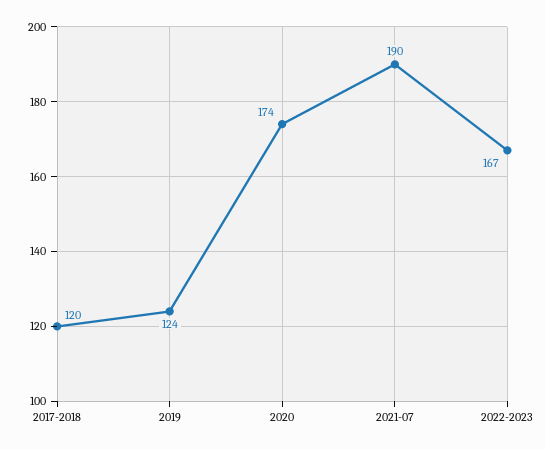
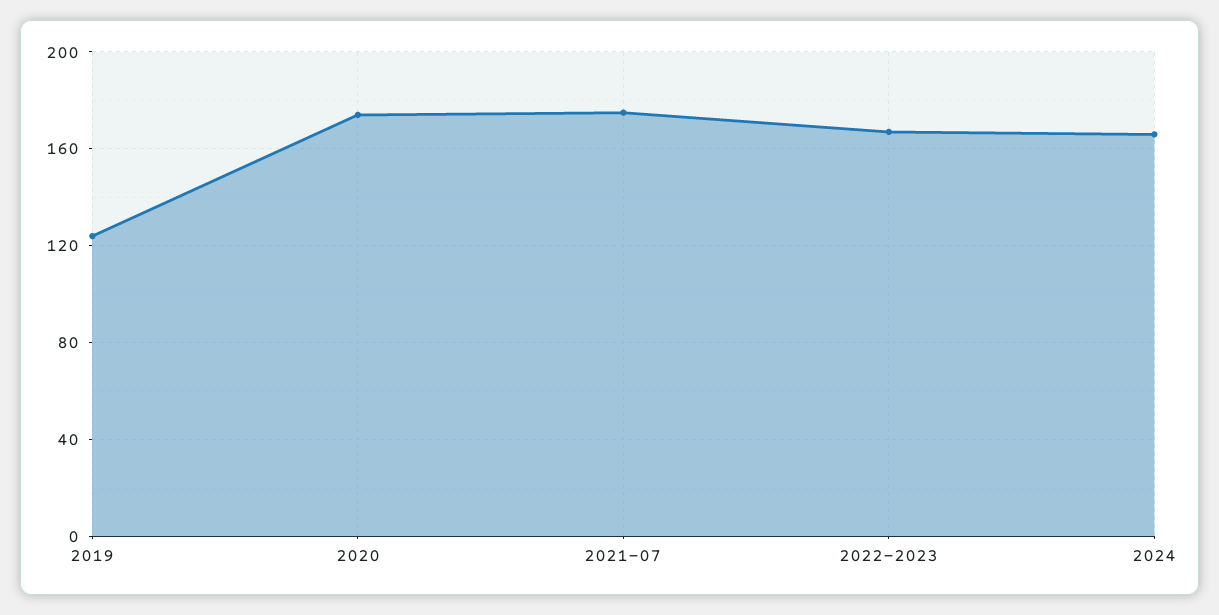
2017-2018: 120 -> none
2021-07: 190 -> 175
2024: none -> 165

